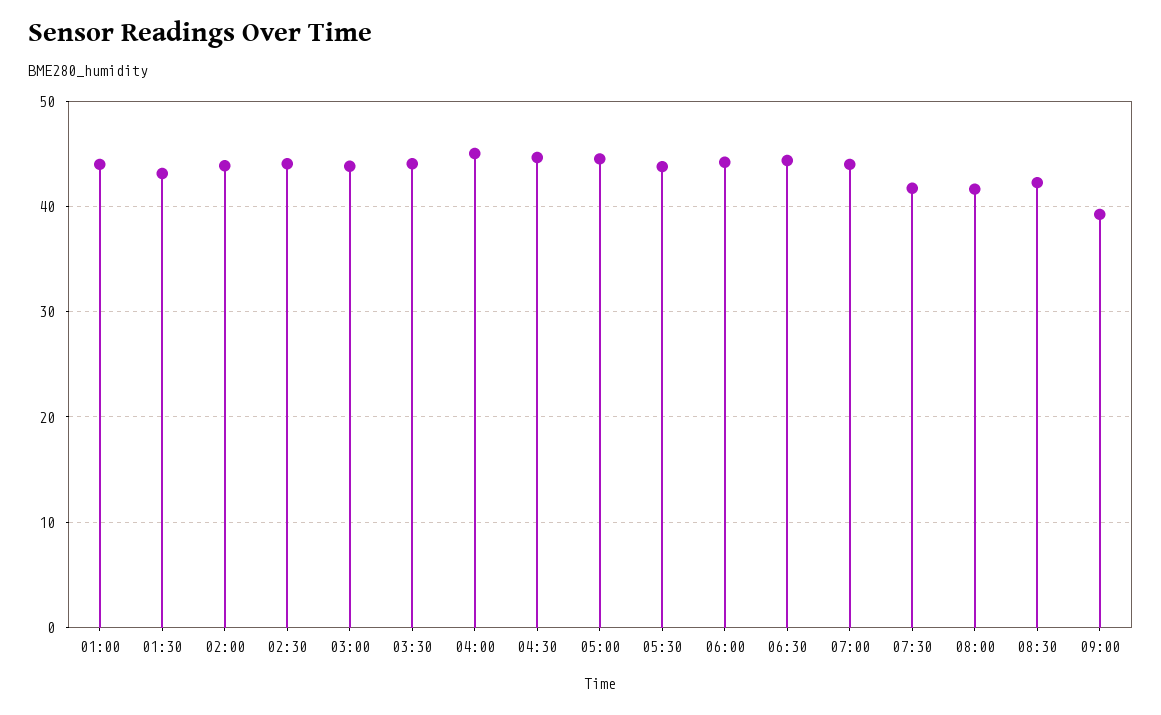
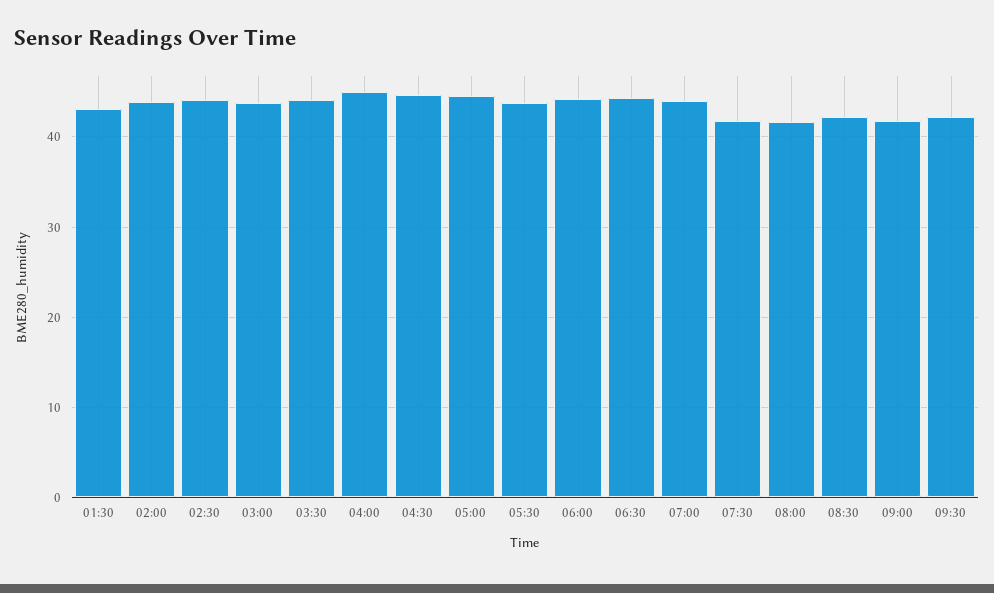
01:00: 44 -> none
09:00: 39 -> 42
09:30: none -> 42

